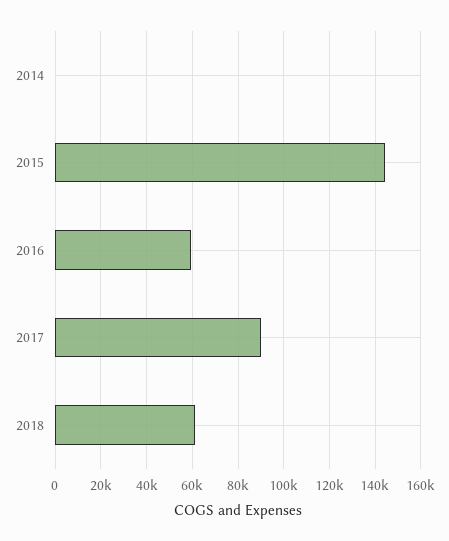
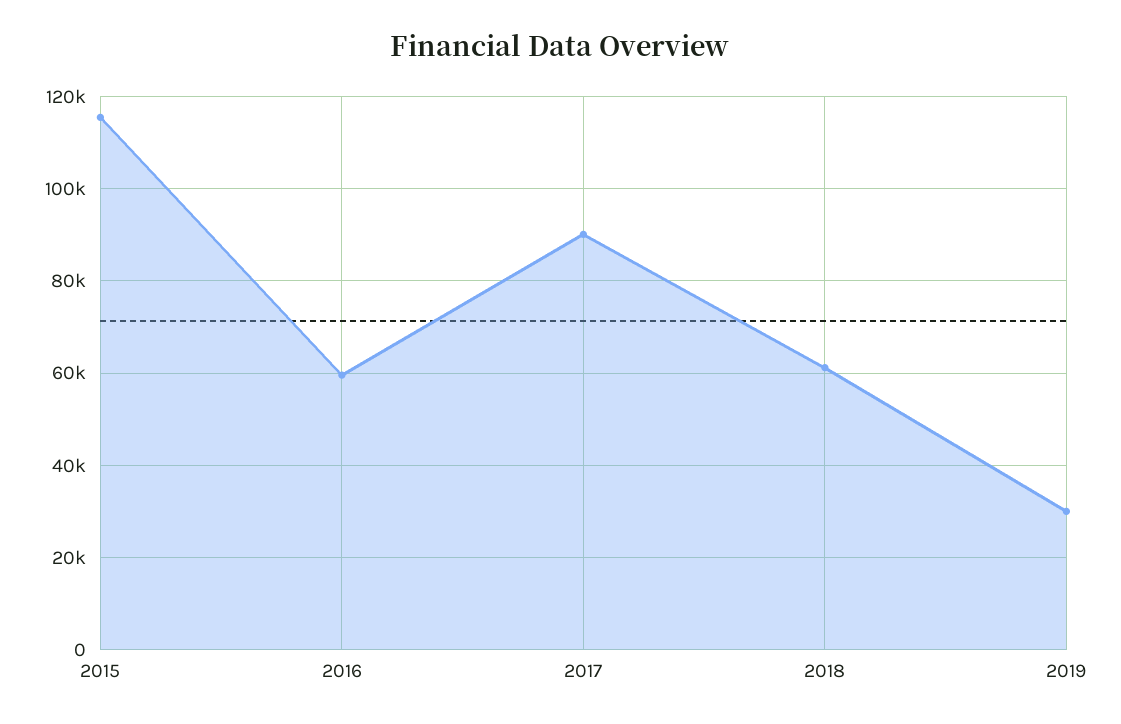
2014: 0 -> none
2015: 145000 -> 116000
2019: none -> 30000

